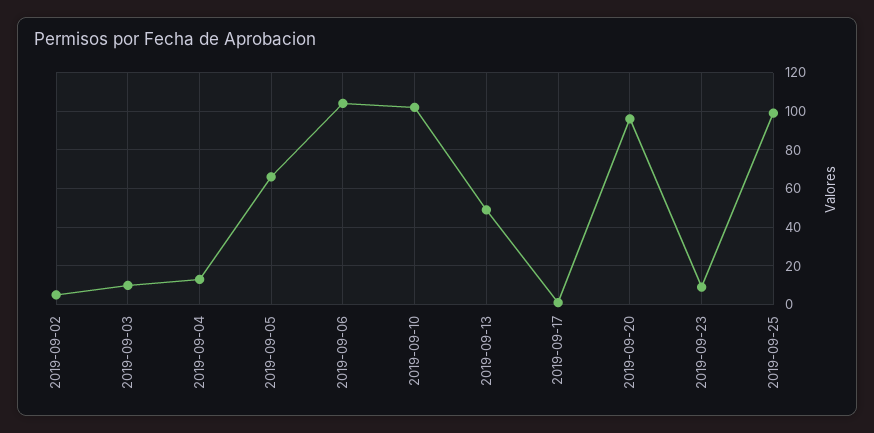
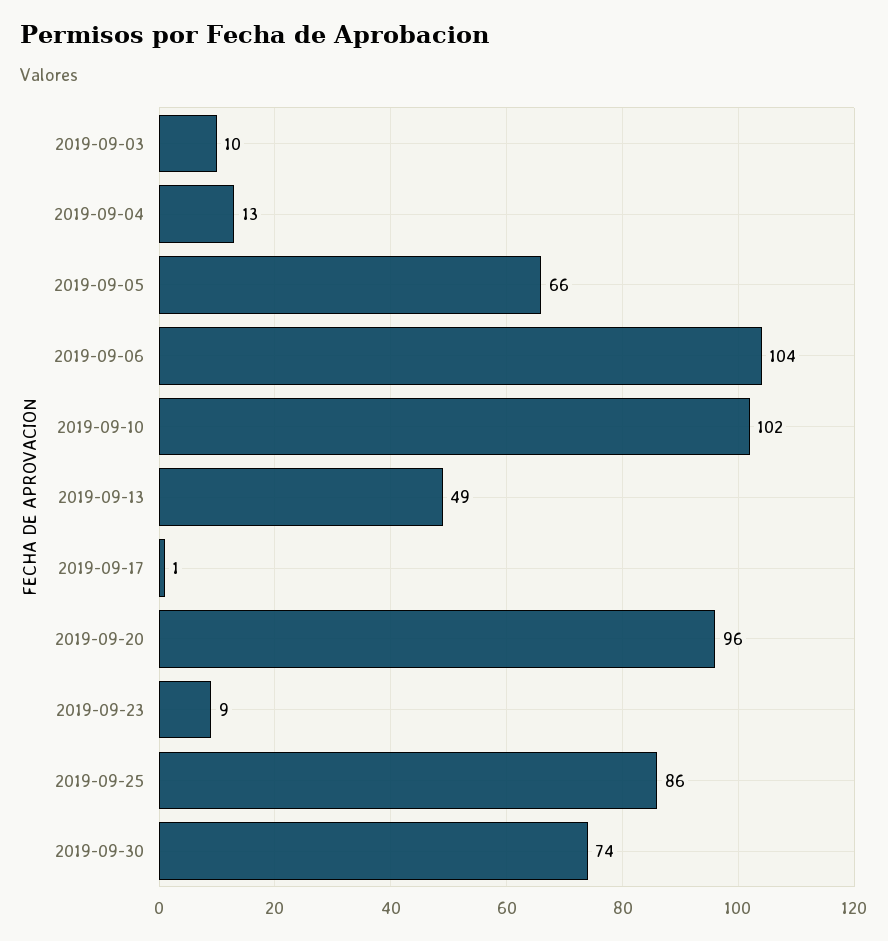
2019-09-02: 5 -> none
2019-09-25: 100 -> 86
2019-09-30: none -> 74

